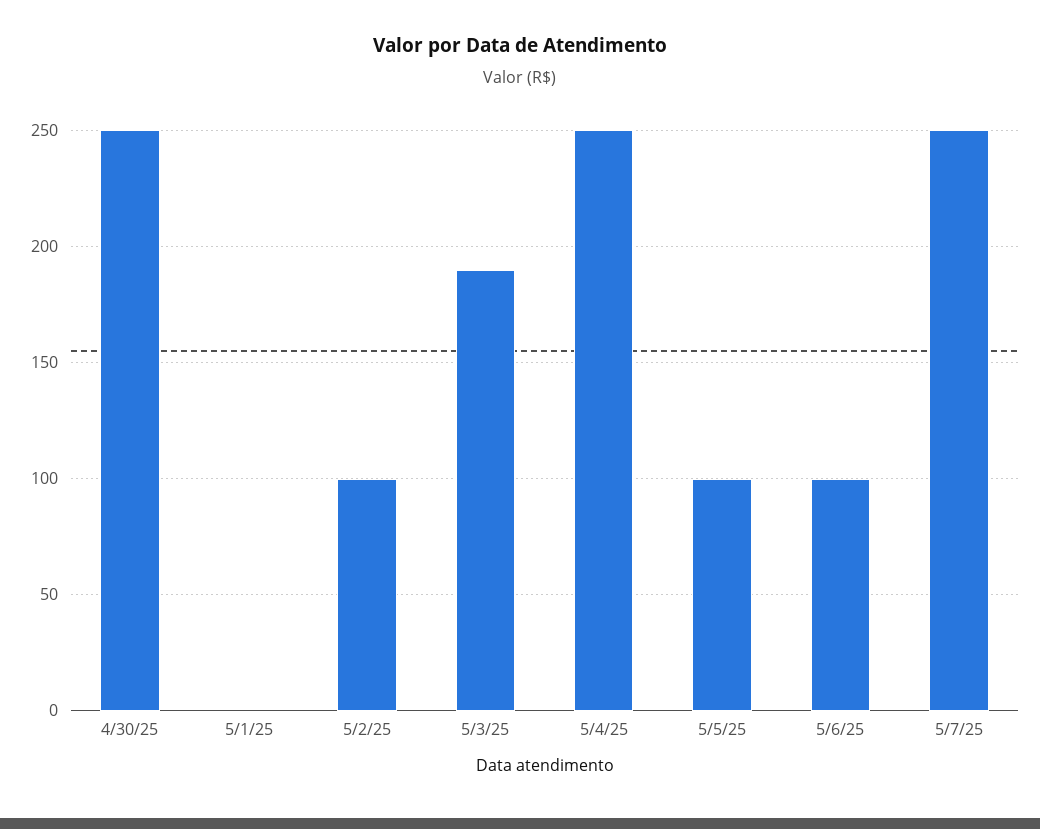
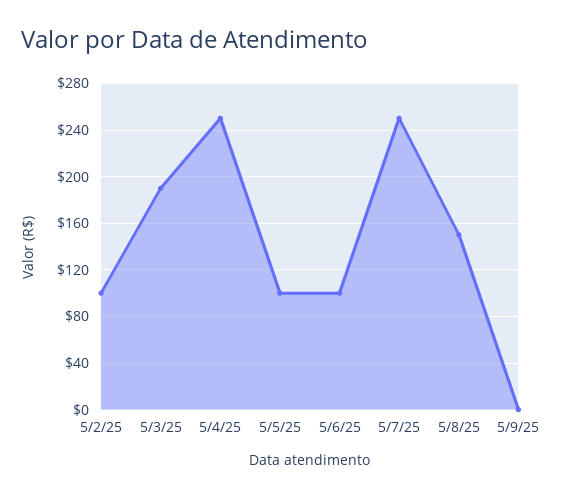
4/30/25: 250 -> none
5/1/25: 0 -> none
5/8/25: none -> 150
5/9/25: none -> 0

